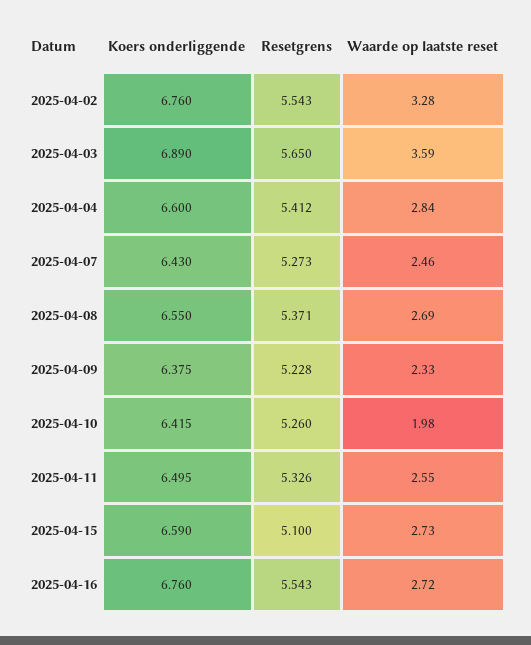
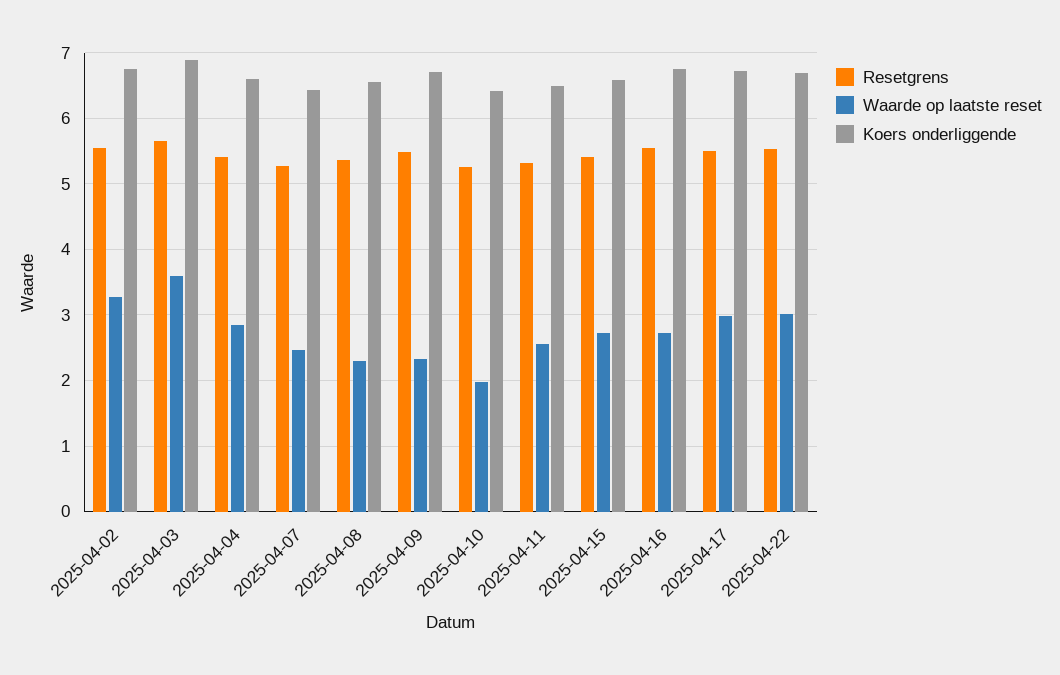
Waarde op laatste reset, 2025-04-08: 2.69 -> 2.3
Koers onderliggende, 2025-04-09: 6.375 -> 6.7
Resetgrens, 2025-04-09: 5.228 -> 5.5
Resetgrens, 2025-04-15: 5.1 -> 5.4
Resetgrens, 2025-04-17: none -> 5.5
Waarde op laatste reset, 2025-04-17: none -> 3
Koers onderliggende, 2025-04-17: none -> 6.7
Resetgrens, 2025-04-22: none -> 5.5
Waarde op laatste reset, 2025-04-22: none -> 3
Koers onderliggende, 2025-04-22: none -> 6.7

